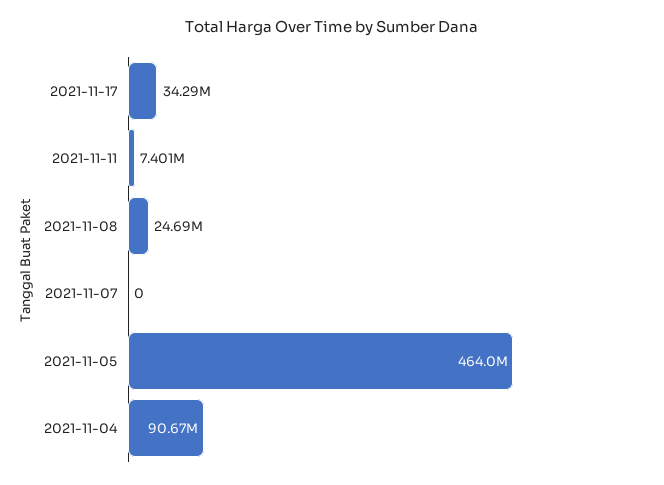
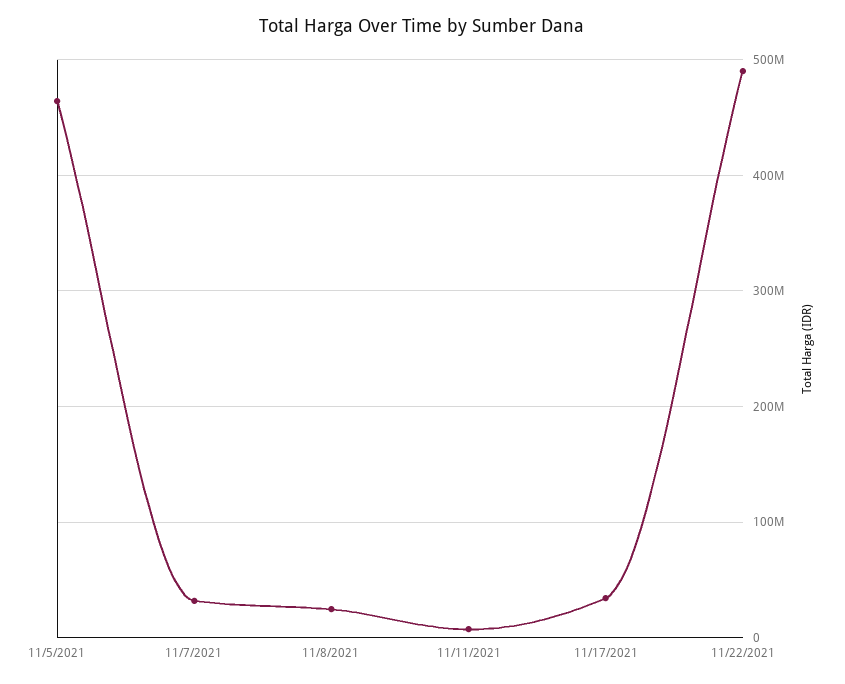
2021-11-07: 0 -> 30000000
2021-11-04: 90670000 -> none
11/22/2021: none -> 490000000

